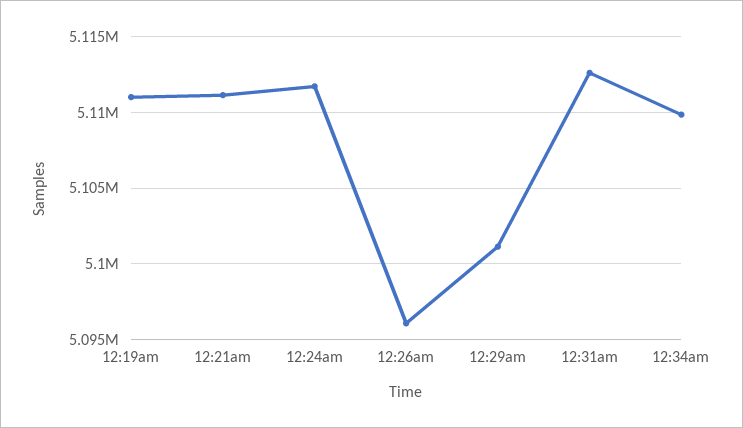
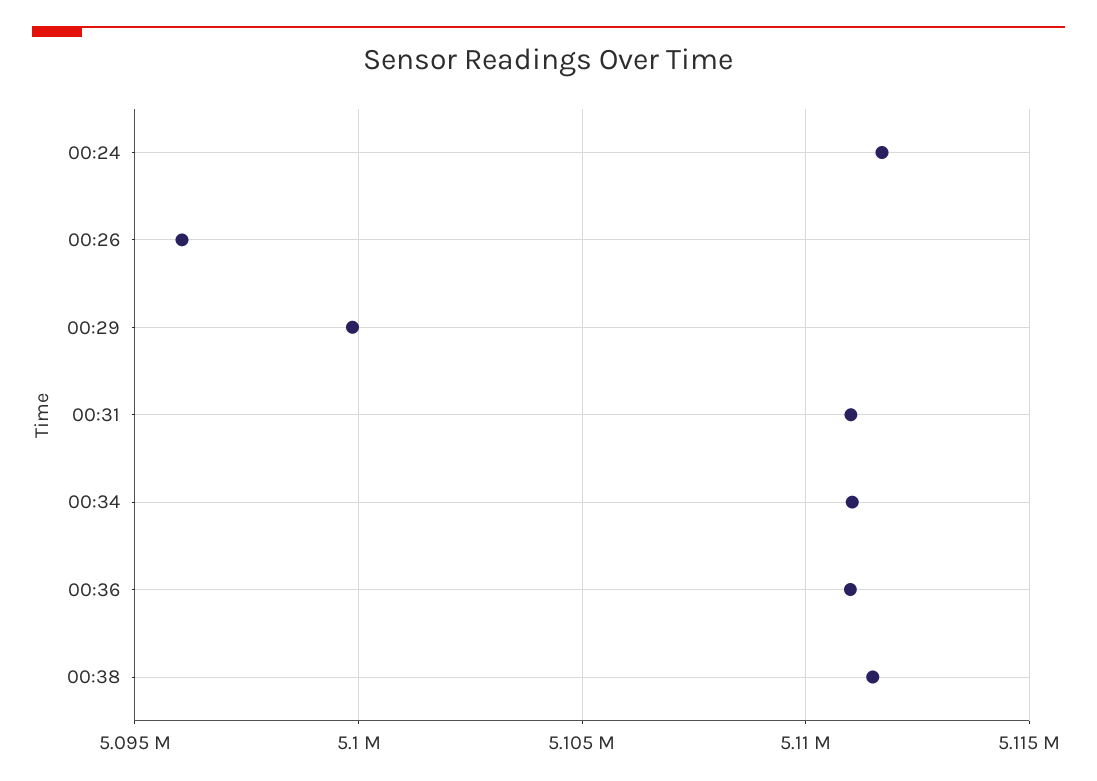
12:19am: 5111000 -> none
12:21am: 5111000 -> none
12:29am: 5101000 -> 5100000
12:31am: 5112500 -> 5111000
12:34am: 5110000 -> 5111000
00:36: none -> 5111000
00:38: none -> 5111500

